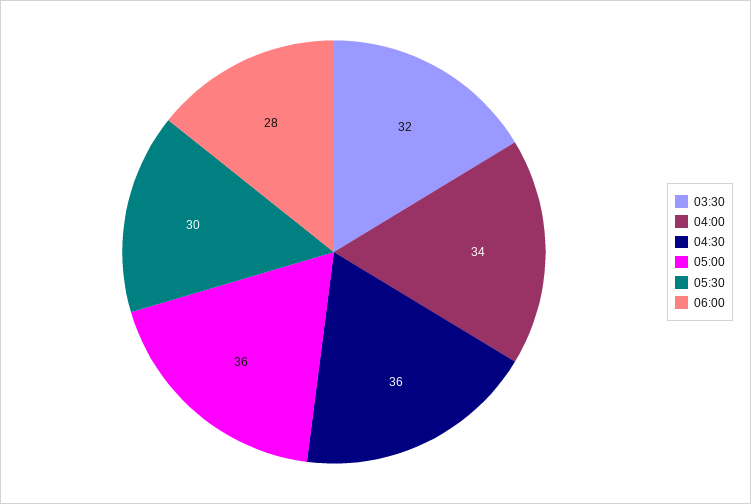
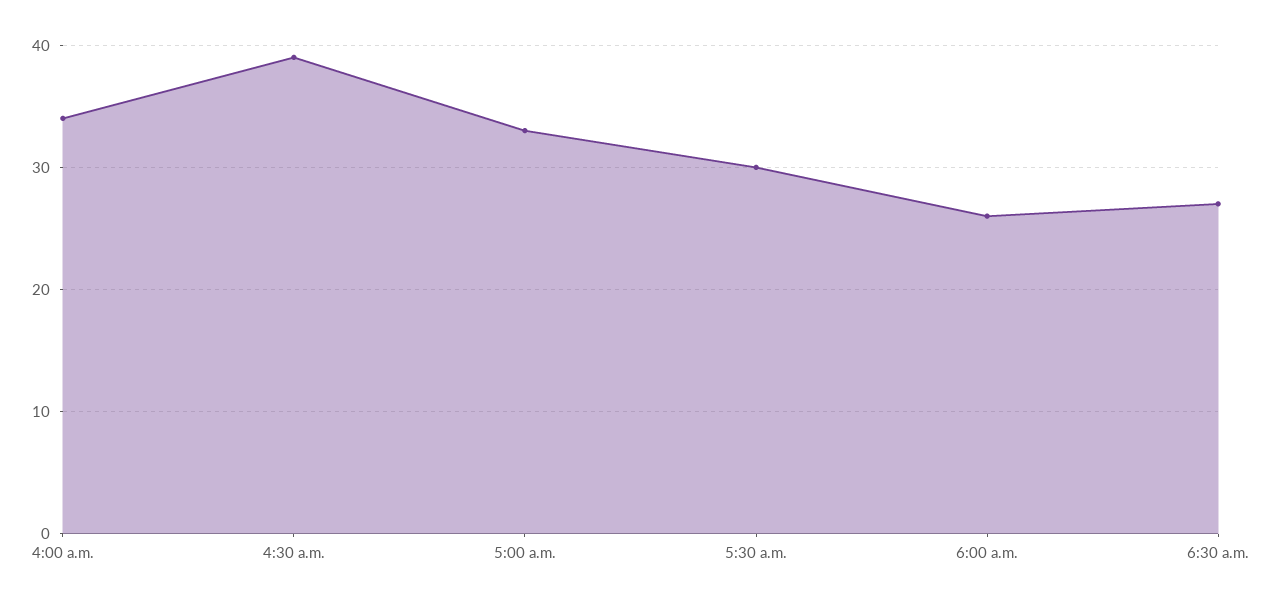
03:30: 32 -> none
04:30: 36 -> 39
05:00: 36 -> 33
06:00: 28 -> 26
6:30 a.m.: none -> 27

